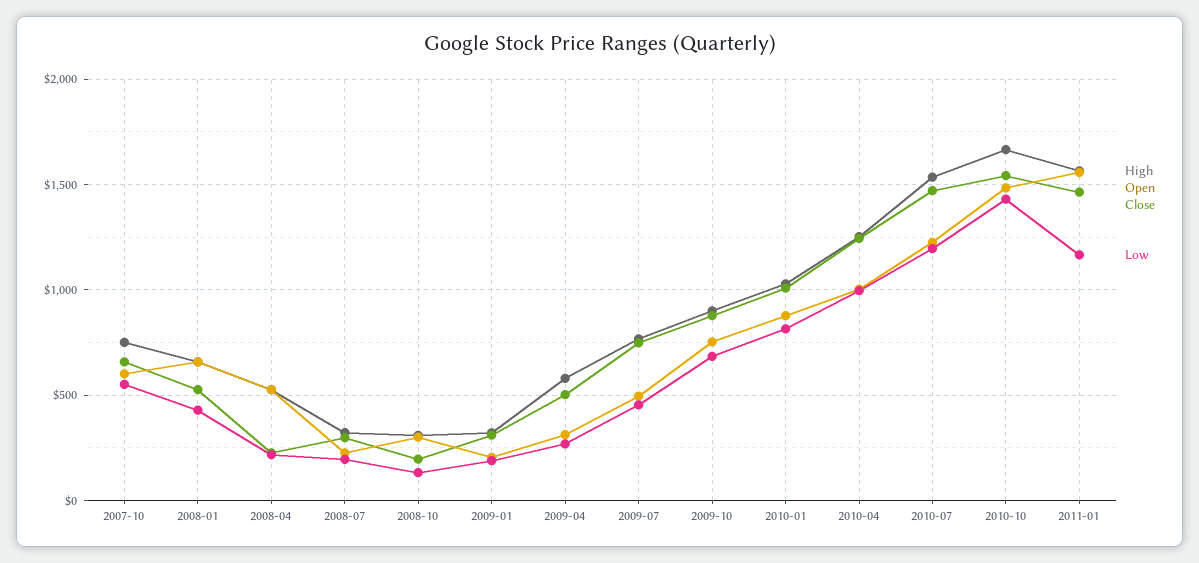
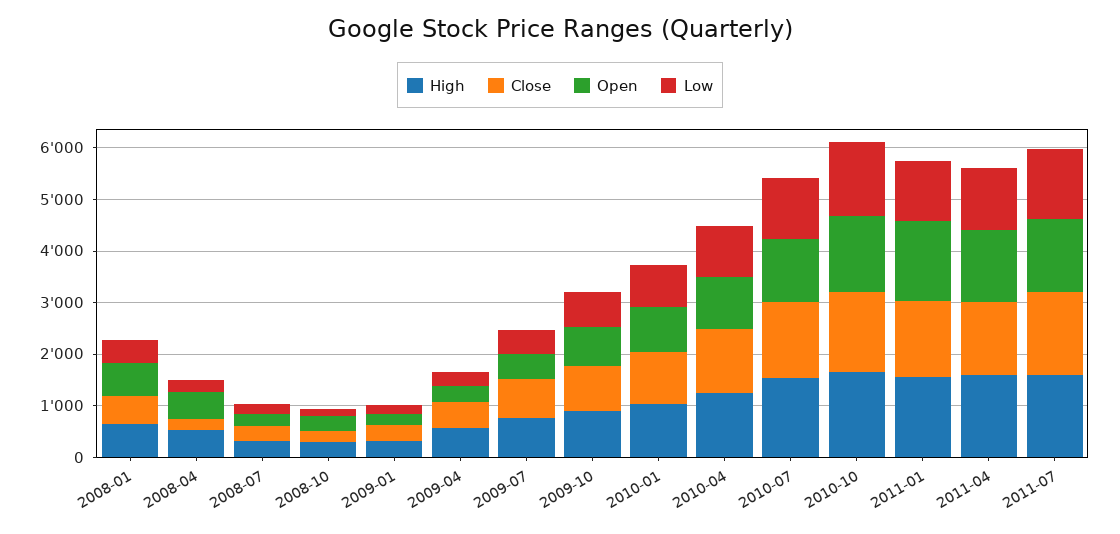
High, 2007-10: 750 -> none
Open, 2007-10: 600 -> none
Close, 2007-10: 650 -> none
Low, 2007-10: 550 -> none
High, 2011-04: none -> 1600
Close, 2011-04: none -> 1400
Open, 2011-04: none -> 1400
Low, 2011-04: none -> 1200
High, 2011-07: none -> 1600
Close, 2011-07: none -> 1600
Open, 2011-07: none -> 1400
Low, 2011-07: none -> 1400

